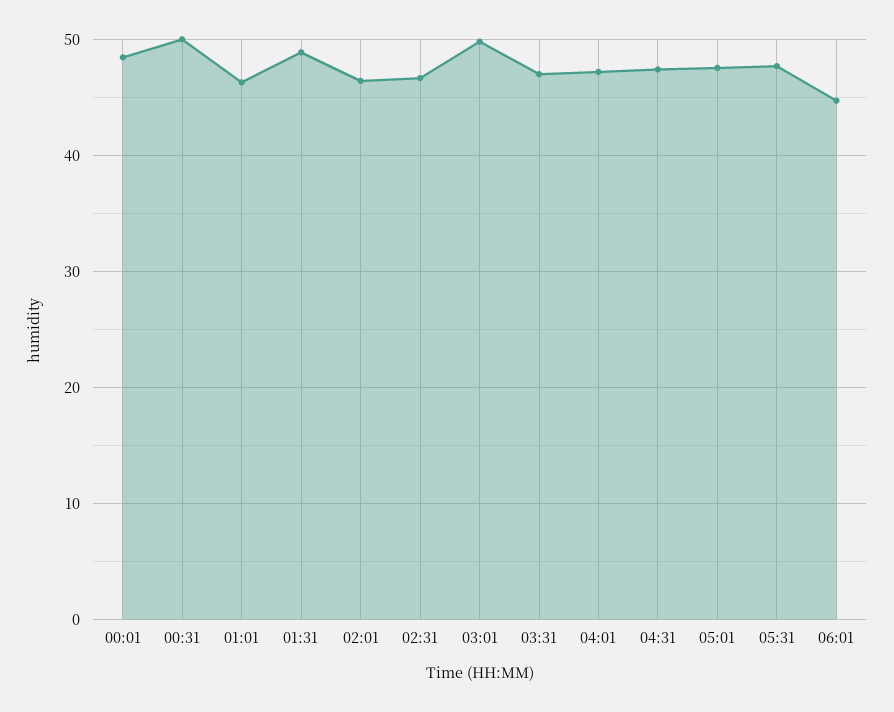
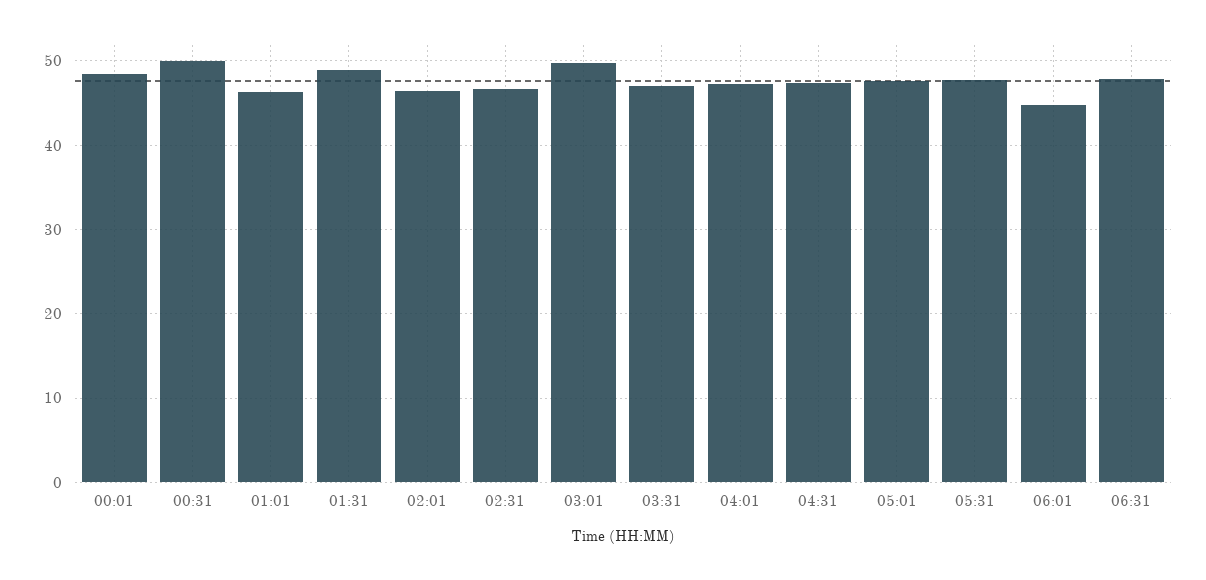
06:31: none -> 48

